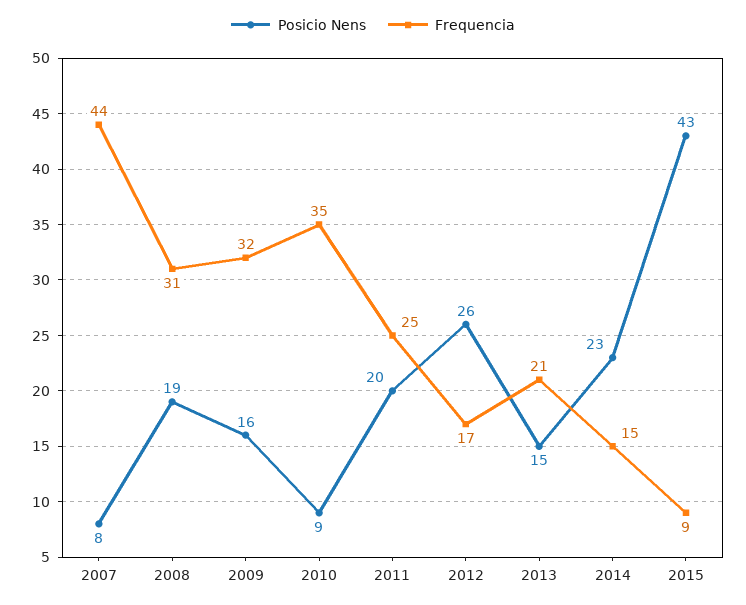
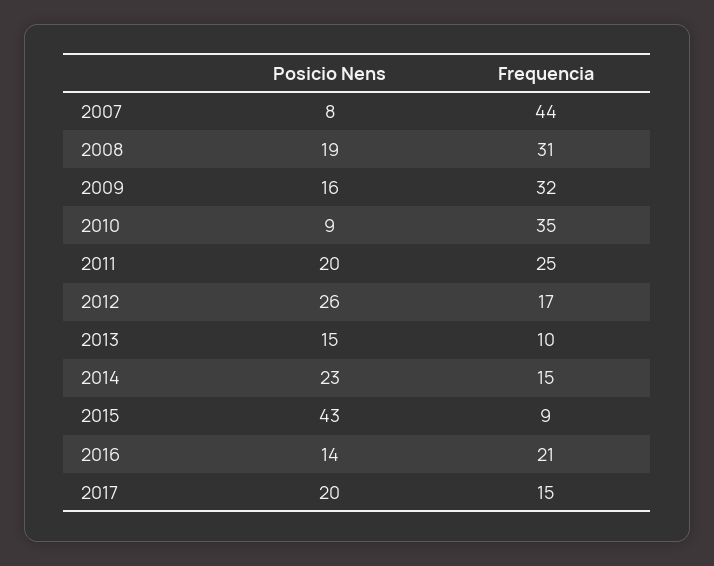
Frequencia, 2013: 21 -> 10
Posicio Nens, 2016: none -> 14
Frequencia, 2016: none -> 21
Posicio Nens, 2017: none -> 20
Frequencia, 2017: none -> 15

